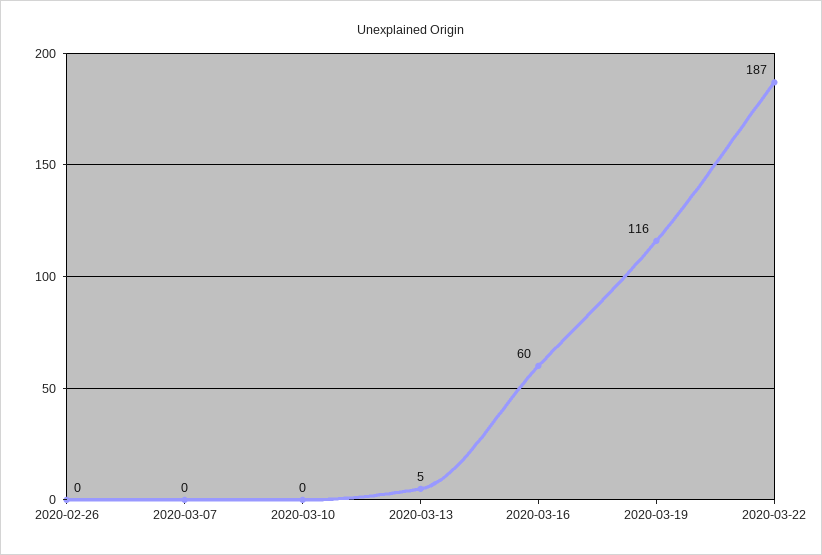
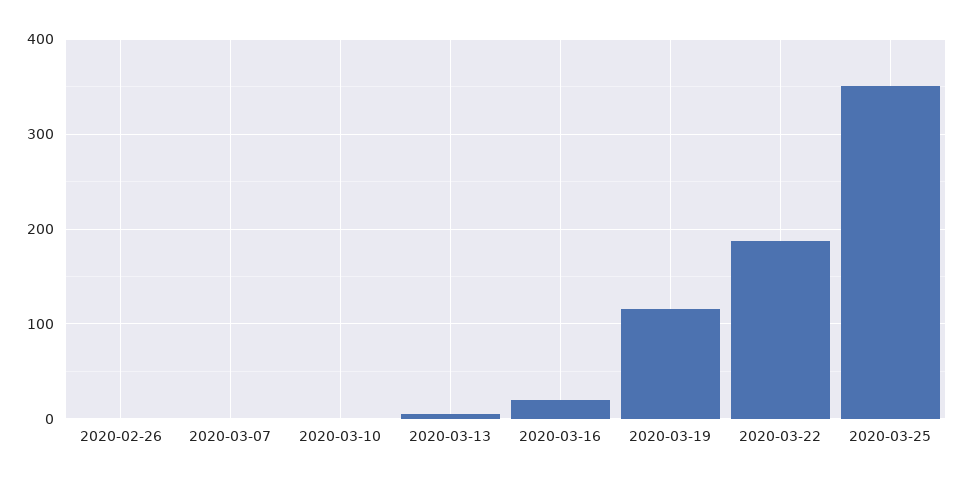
2020-03-16: 60 -> 20
2020-03-25: none -> 350

